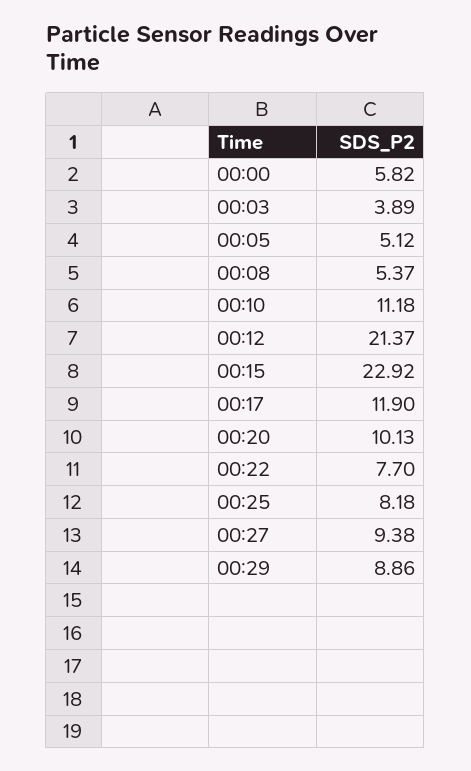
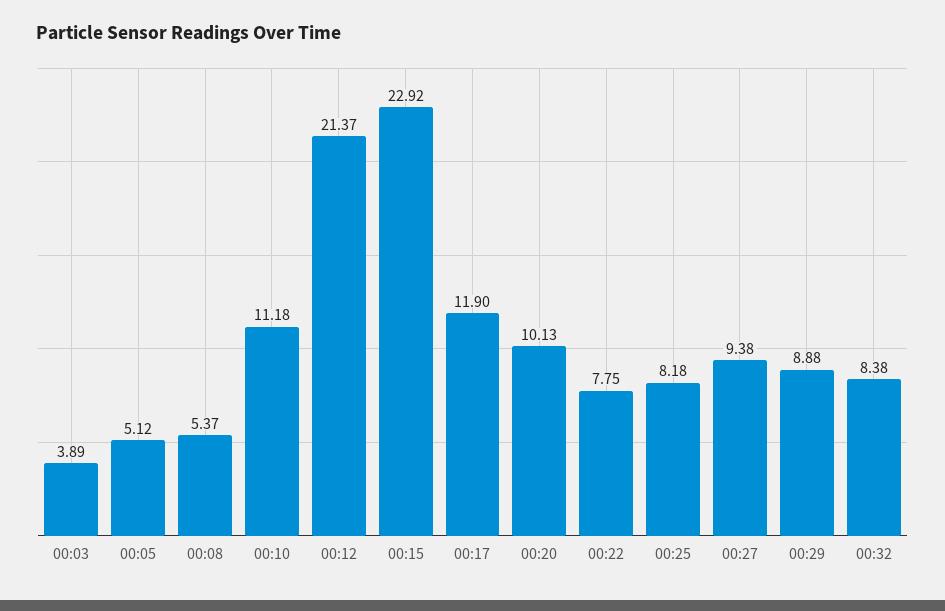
00:00: 5.82 -> none
00:22: 7.7 -> 7.75
00:29: 8.86 -> 8.88
00:32: none -> 8.38

